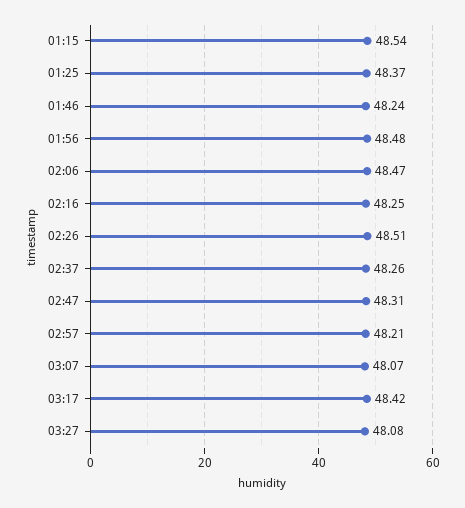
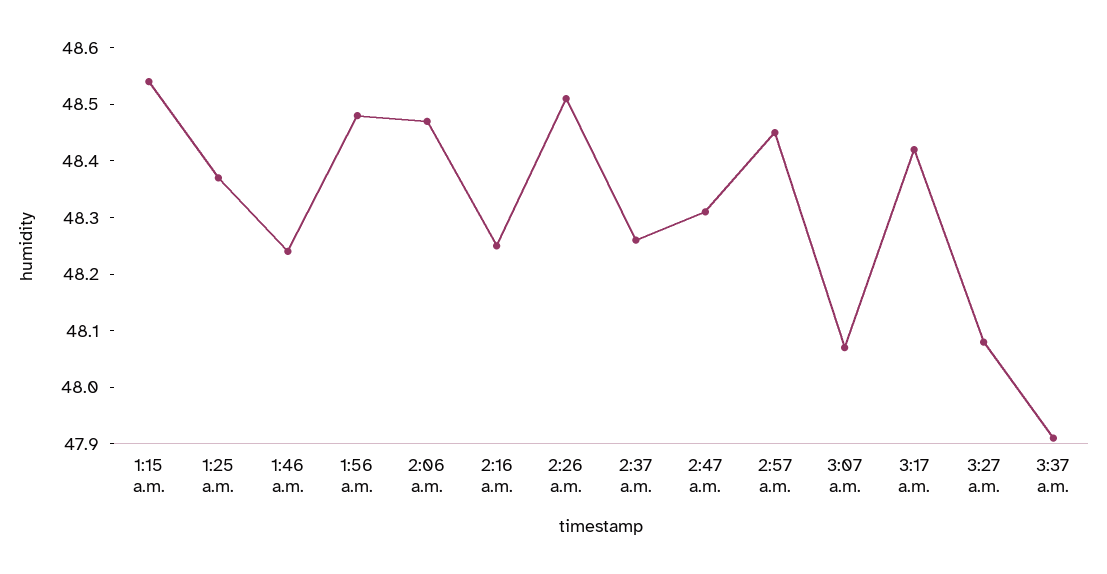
02:57: 48.21 -> 48.45
3:37 a.m.: none -> 47.9

